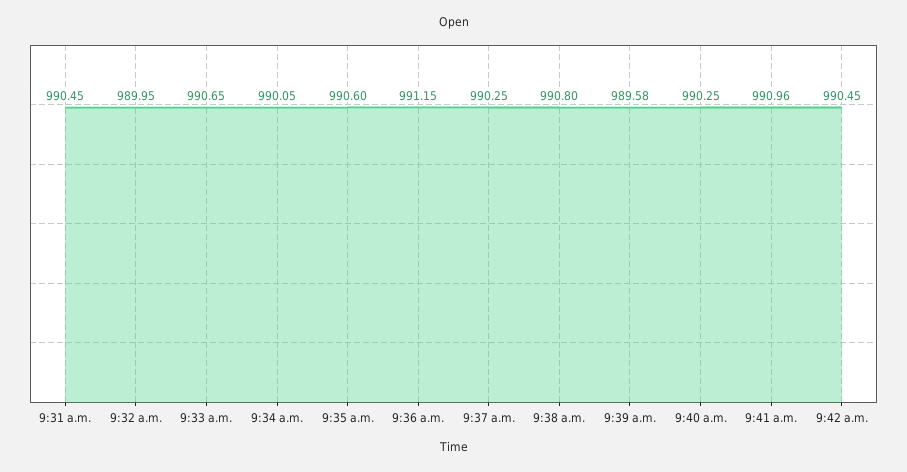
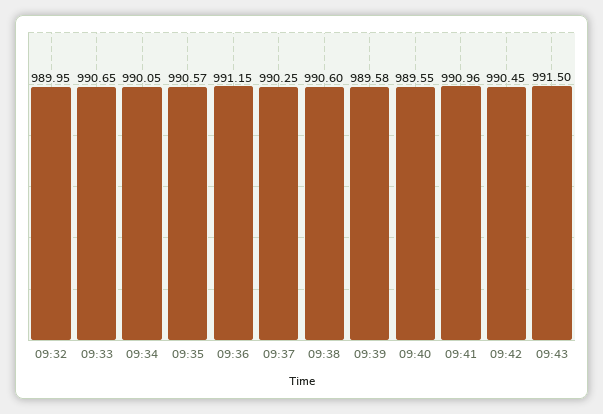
9:31 a.m.: 990.45 -> none
9:35 a.m.: 990.6 -> 990.57
9:38 a.m.: 990.8 -> 990.6
9:40 a.m.: 990.25 -> 989.55
09:43: none -> 991.5

